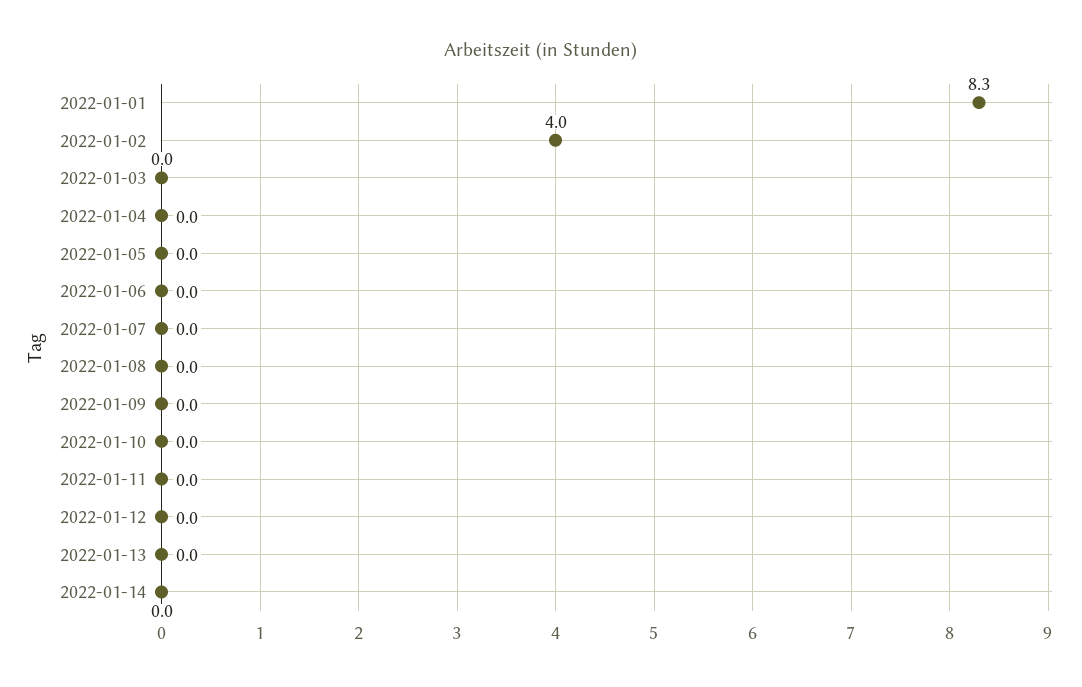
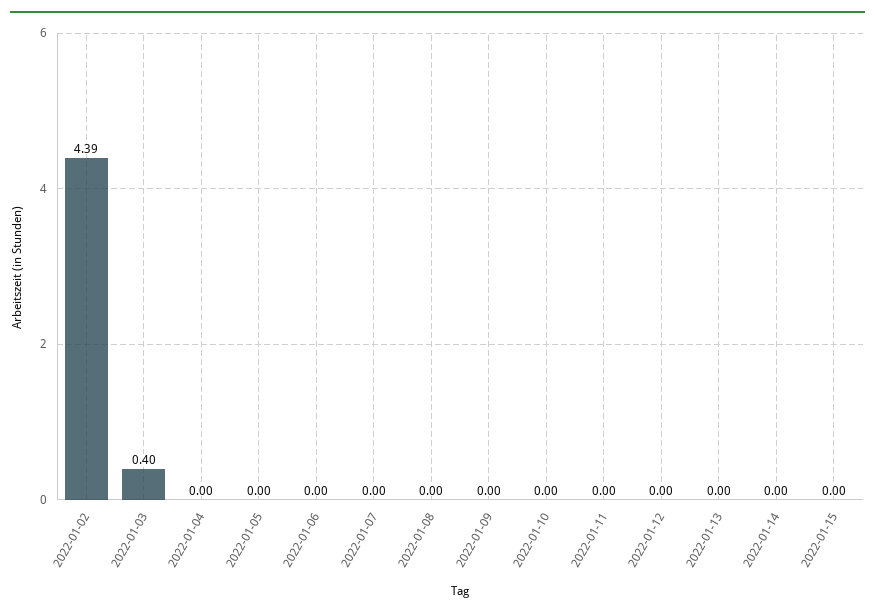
2022-01-01: 8.3 -> none
2022-01-02: 4 -> 4.39
2022-01-03: 0 -> 0.4
2022-01-15: none -> 0

